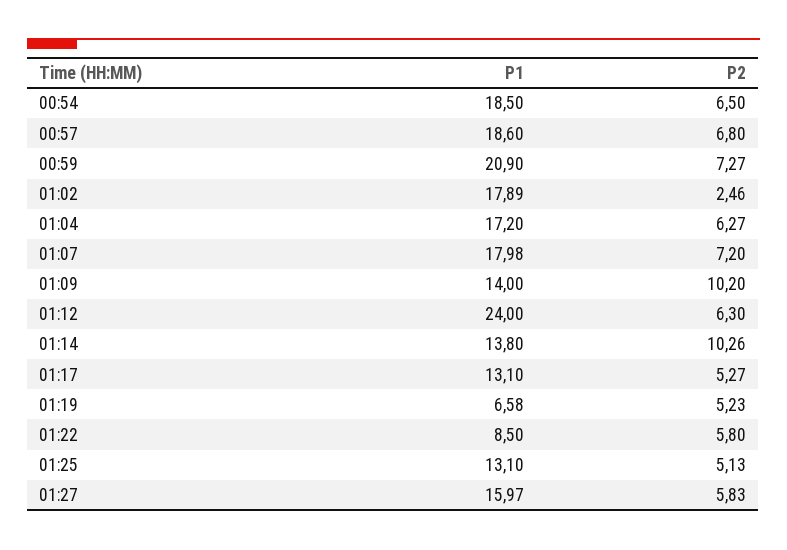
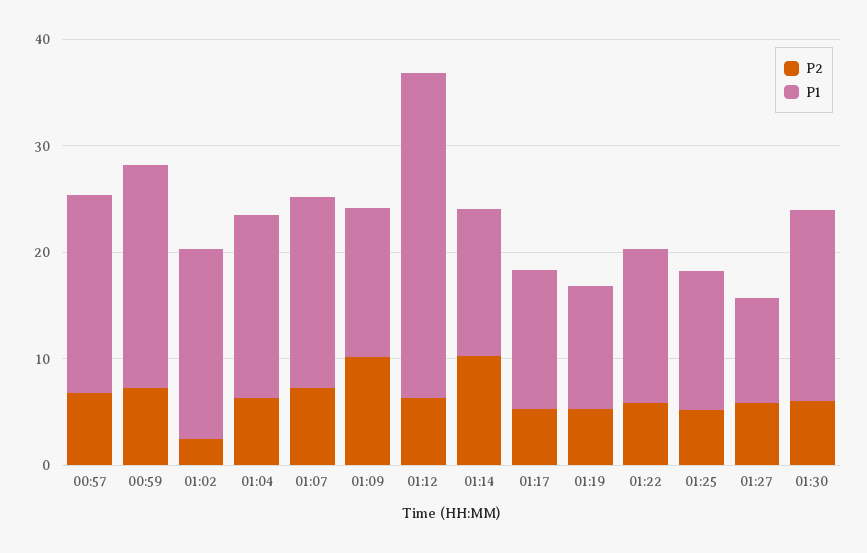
P1, 00:54: 18.5 -> none
P2, 00:54: 6.5 -> none
P1, 01:12: 24 -> 30
P1, 01:19: 6.58 -> 12
P1, 01:22: 8.5 -> 14
P1, 01:27: 15.97 -> 10
P2, 01:30: none -> 6
P1, 01:30: none -> 18

